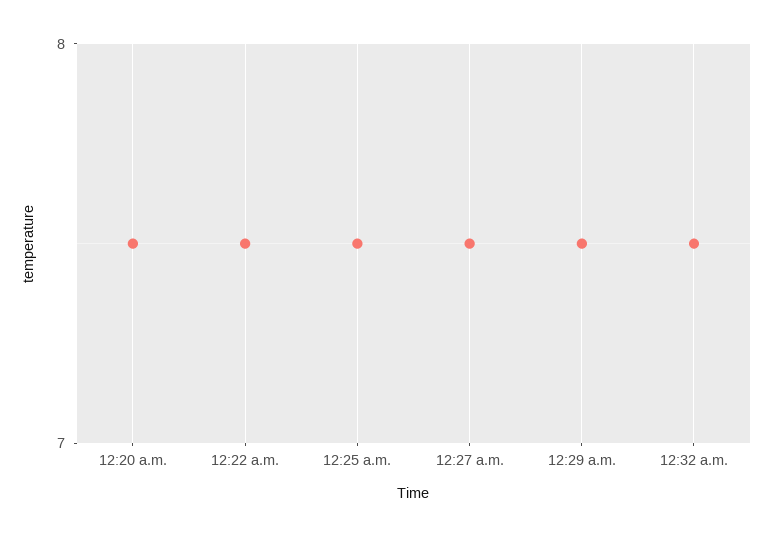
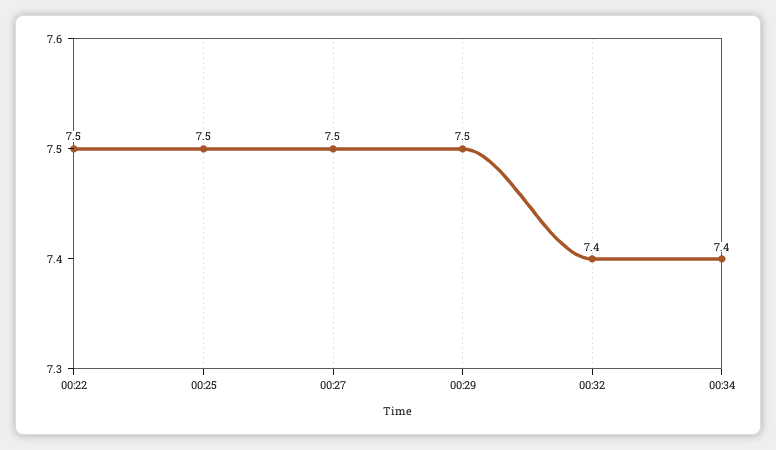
12:20 a.m.: 7.5 -> none
12:32 a.m.: 7.5 -> 7.4
00:34: none -> 7.4

